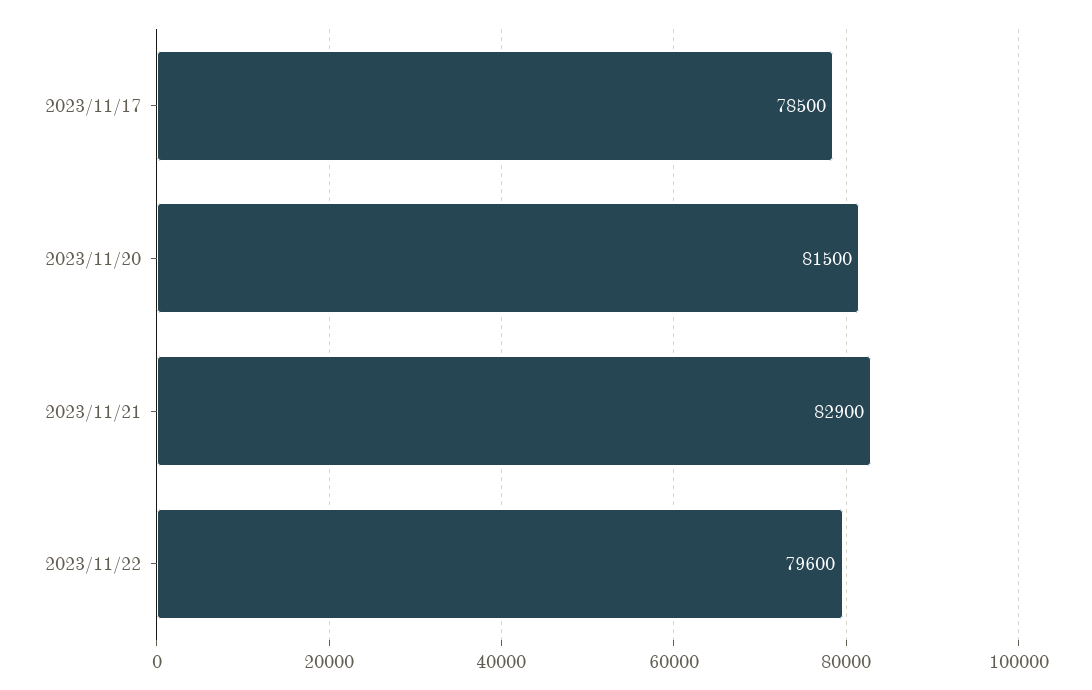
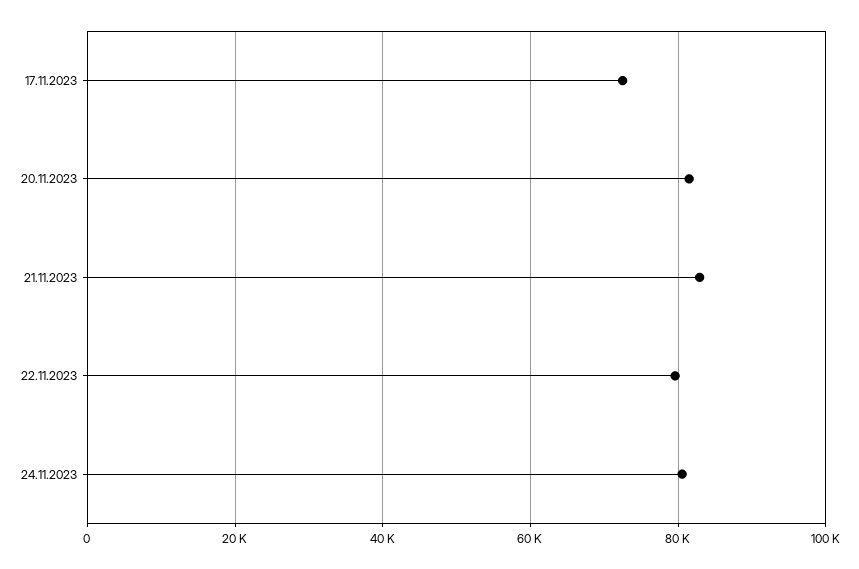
2023/11/17: 78500 -> 72000
24.11.2023: none -> 80000

